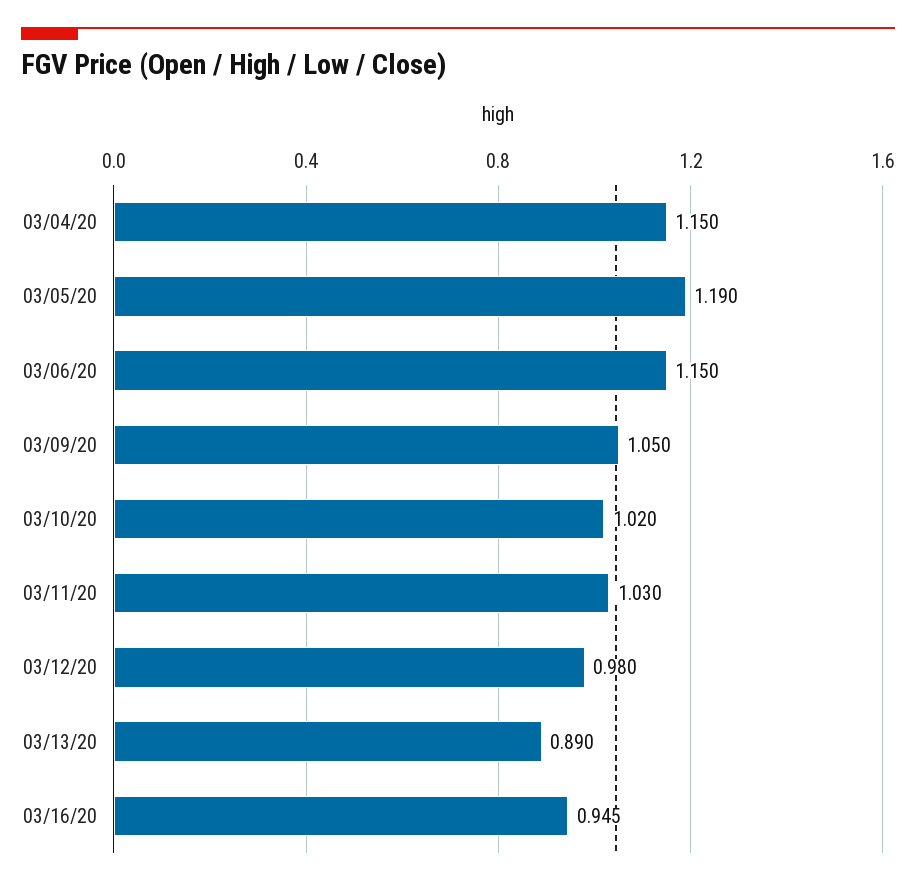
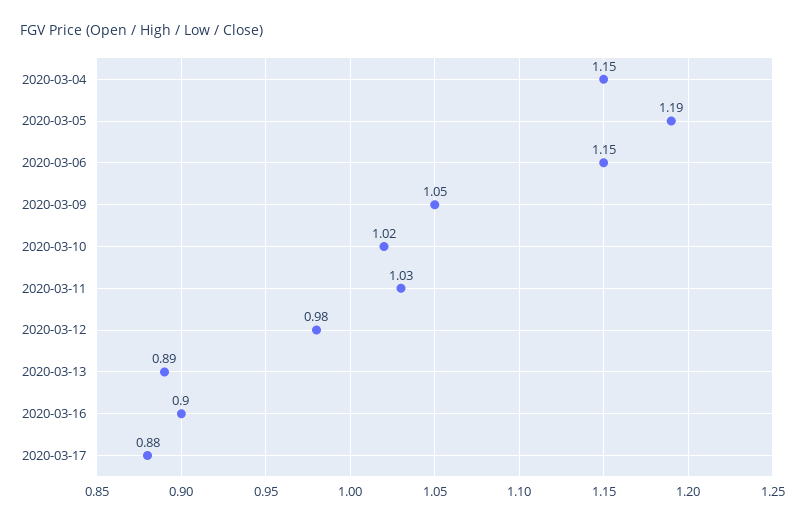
03/16/20: 0.945 -> 0.9
2020-03-17: none -> 0.88

